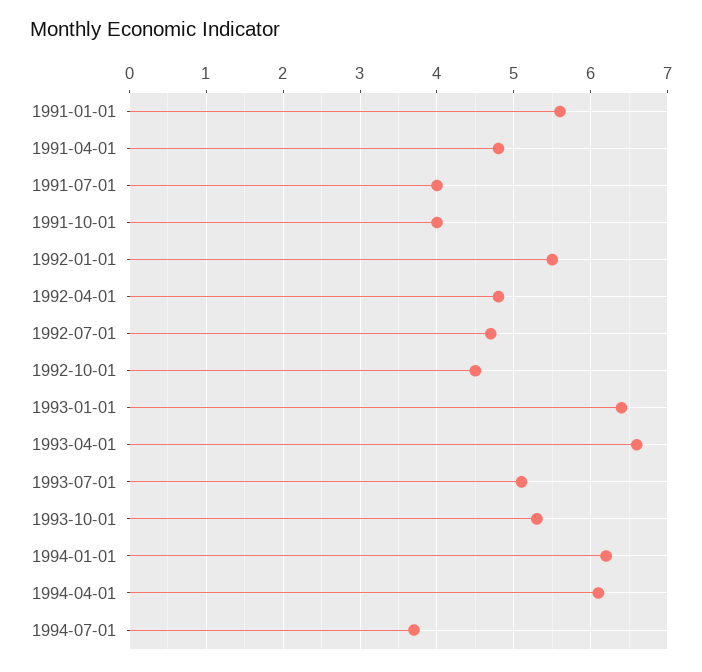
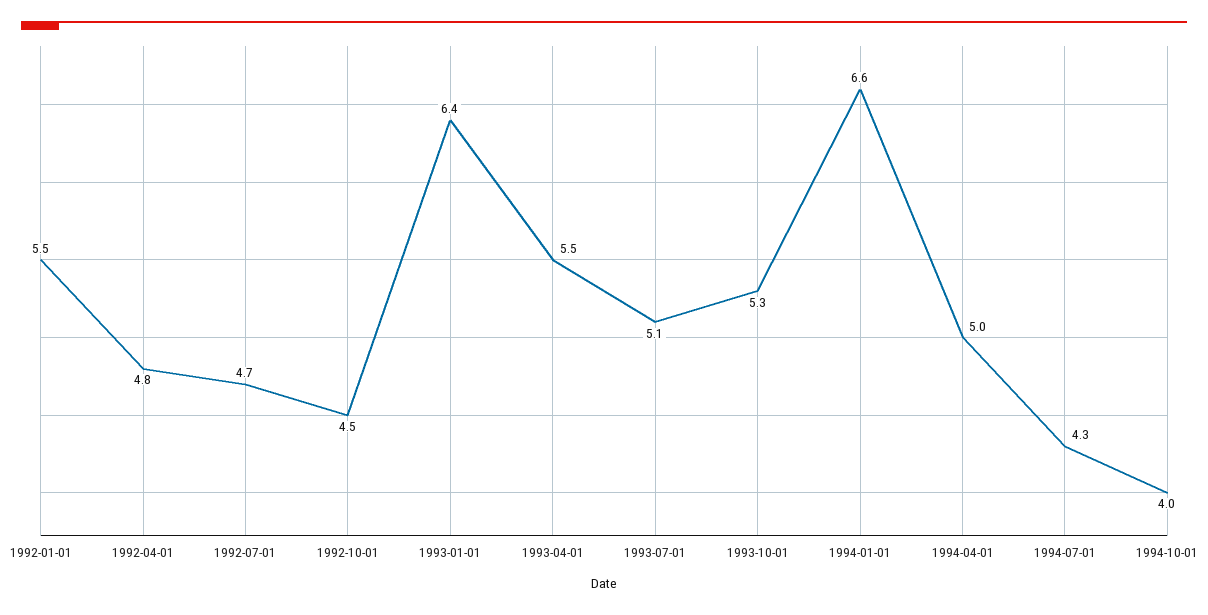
1991-01-01: 5.6 -> none
1991-04-01: 4.8 -> none
1991-07-01: 4 -> none
1991-10-01: 4 -> none
1993-04-01: 6.6 -> 5.5
1994-01-01: 6.2 -> 6.6
1994-04-01: 6.1 -> 5
1994-07-01: 3.7 -> 4.3
1994-10-01: none -> 4

